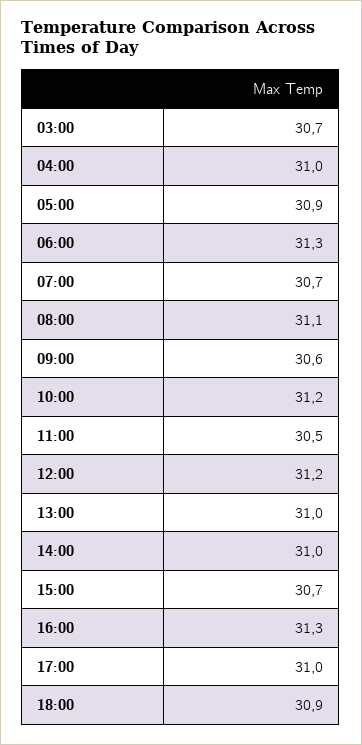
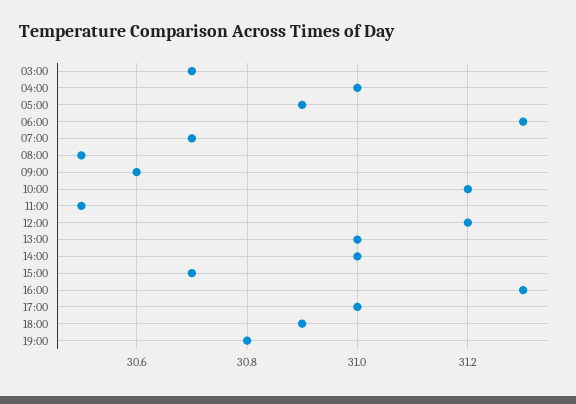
08:00: 31.1 -> 30.5
19:00: none -> 30.8

